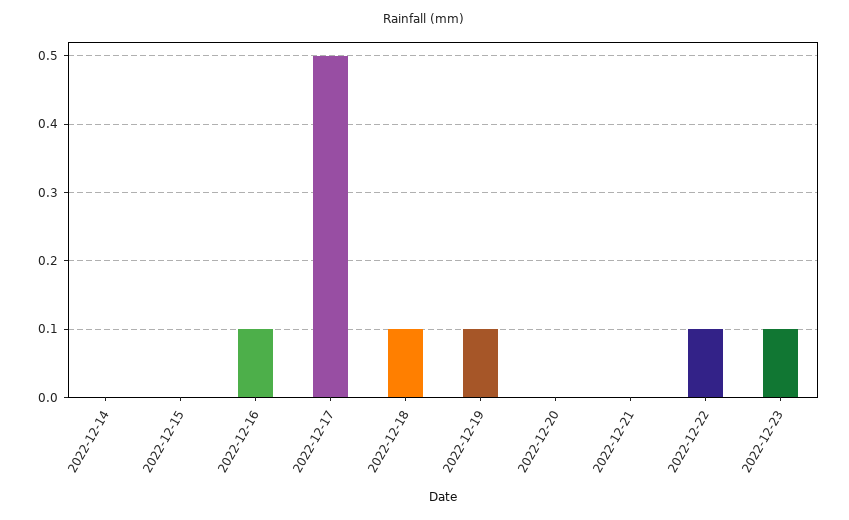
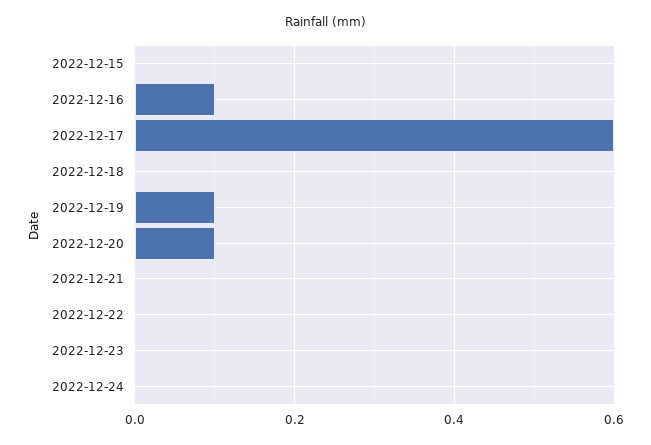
2022-12-14: 0 -> none
2022-12-17: 0.5 -> 0.6
2022-12-18: 0.1 -> 0
2022-12-20: 0 -> 0.1
2022-12-22: 0.1 -> 0
2022-12-23: 0.1 -> 0
2022-12-24: none -> 0

